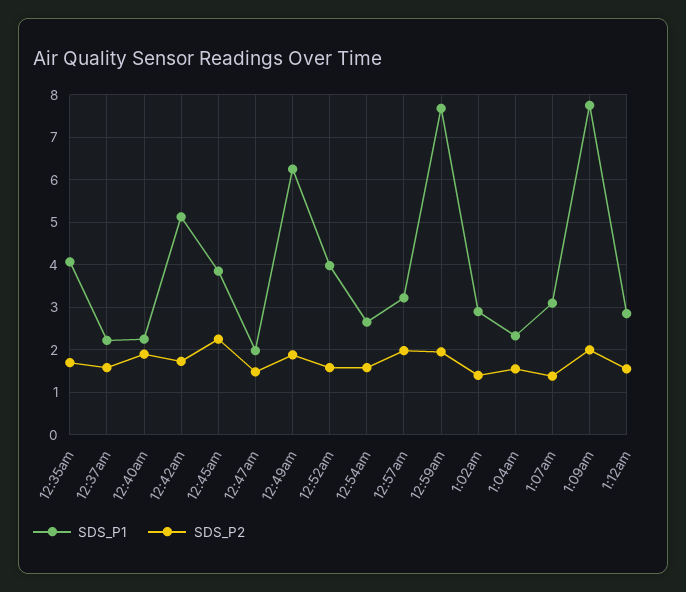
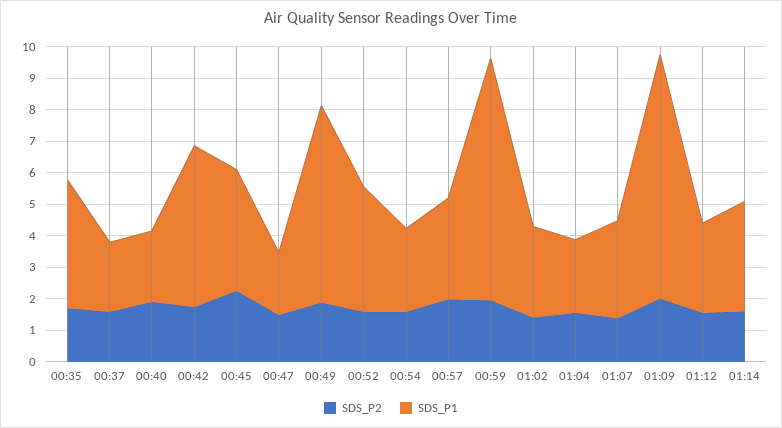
SDS_P2, 01:14: none -> 1.5
SDS_P1, 01:14: none -> 3.5

